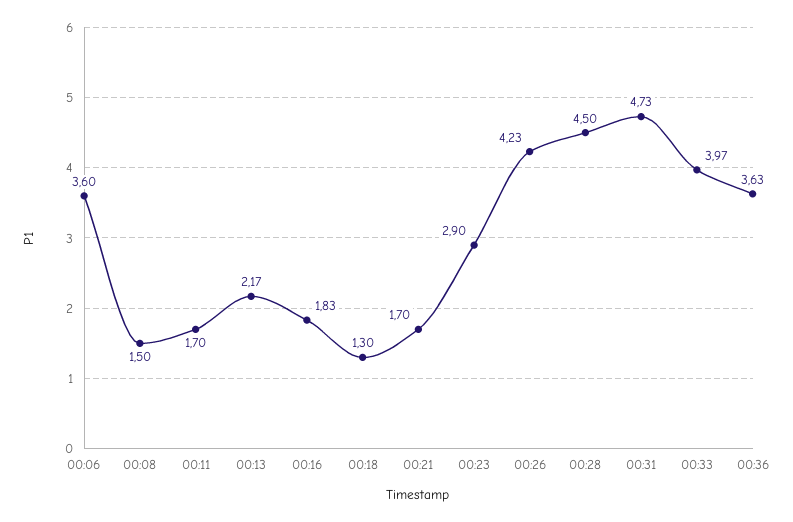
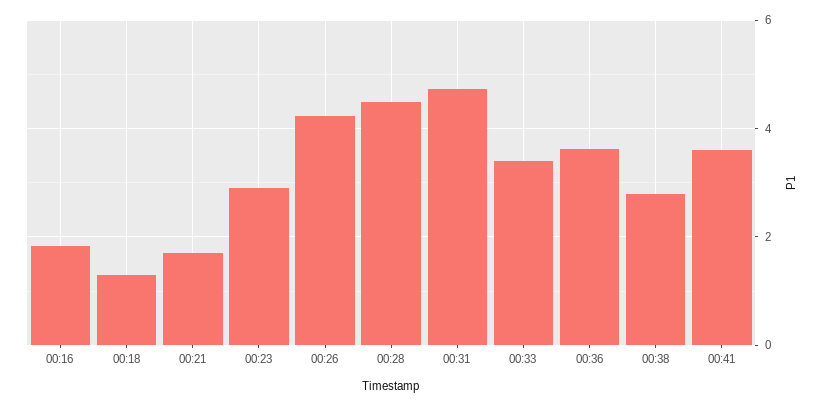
00:06: 3.6 -> none
00:08: 1.5 -> none
00:11: 1.7 -> none
00:13: 2.17 -> none
00:33: 3.97 -> 3.4
00:38: none -> 2.8
00:41: none -> 3.6

